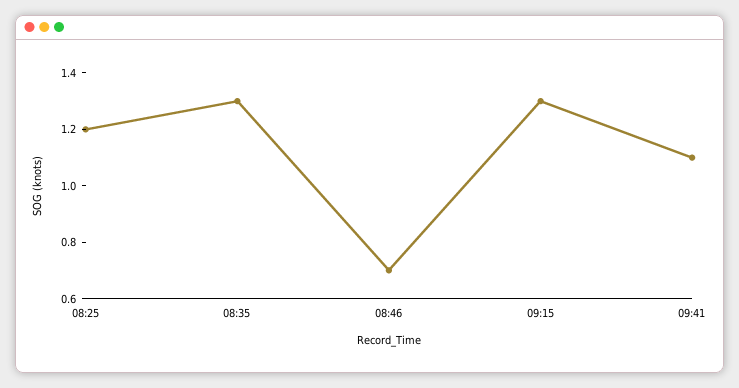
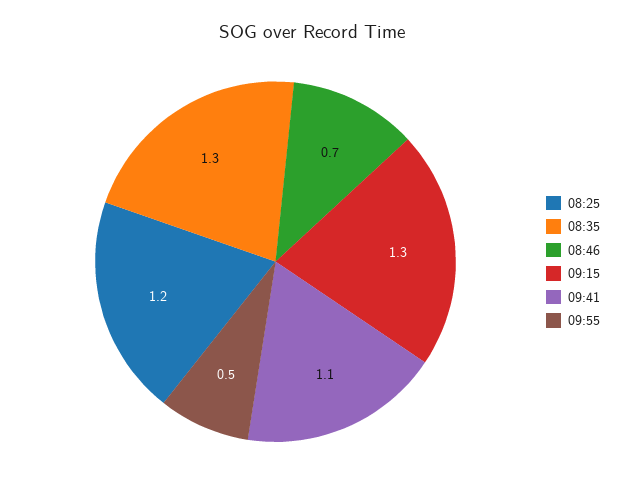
09:55: none -> 0.5

